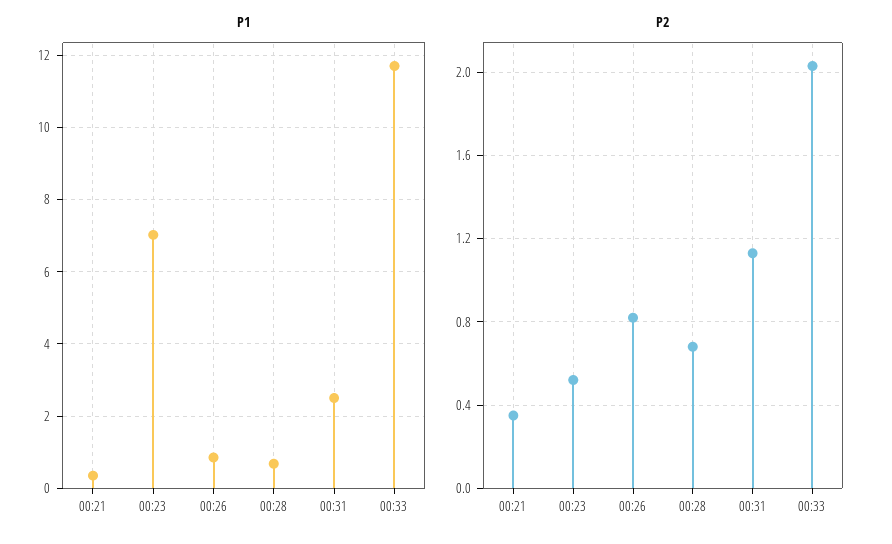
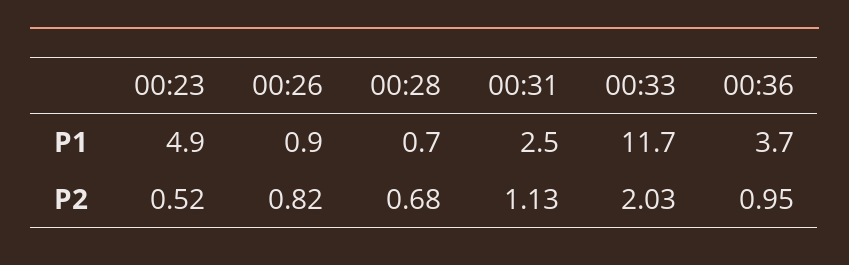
P1, 00:21: 0.4 -> none
P1, 00:23: 7 -> 4.9
P2, 00:21: 0.35 -> none
P1, 00:36: none -> 3.7
P2, 00:36: none -> 0.95

